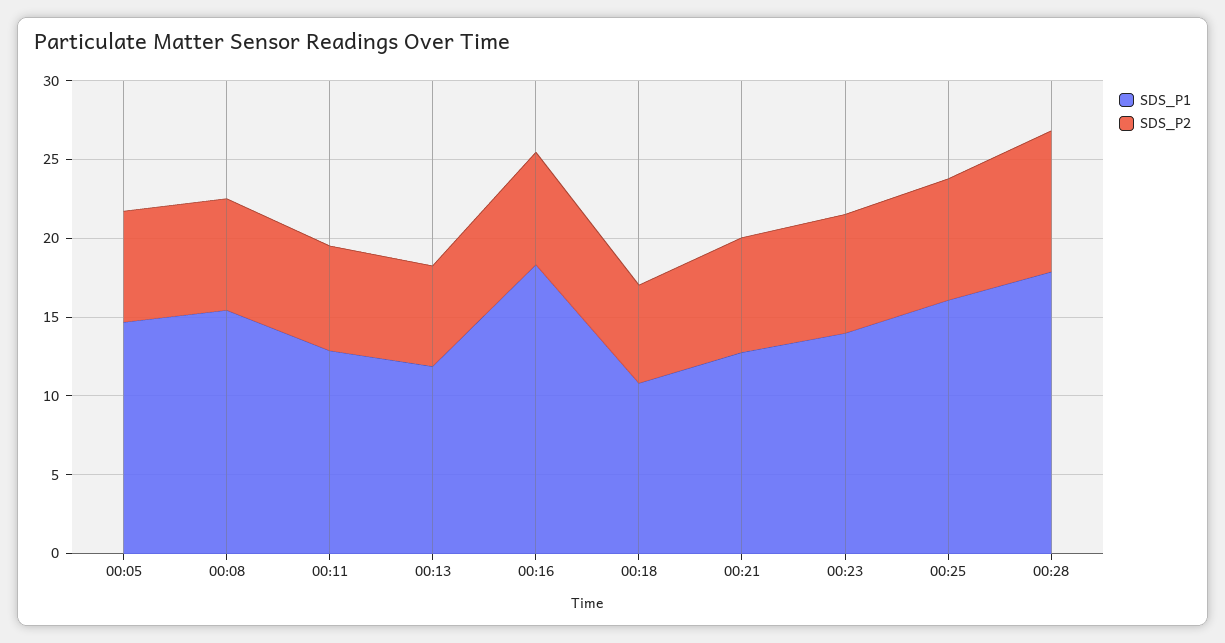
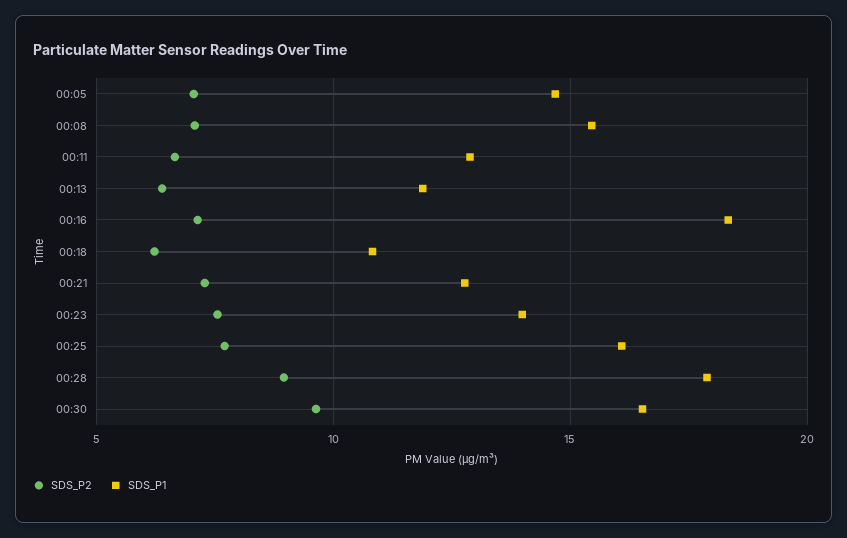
SDS_P2, 00:30: none -> 9.5
SDS_P1, 00:30: none -> 16.5

